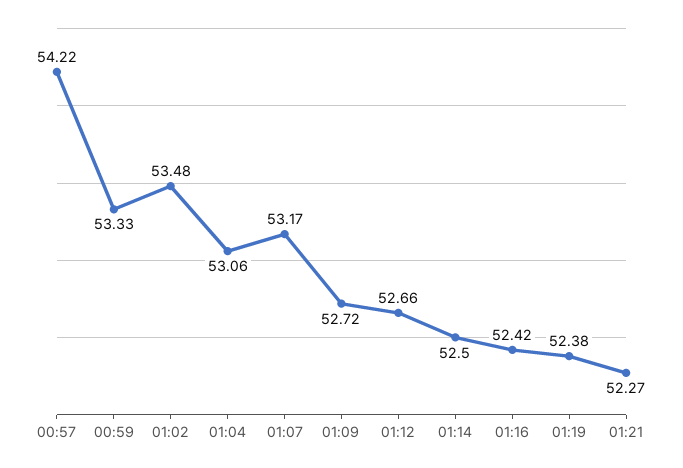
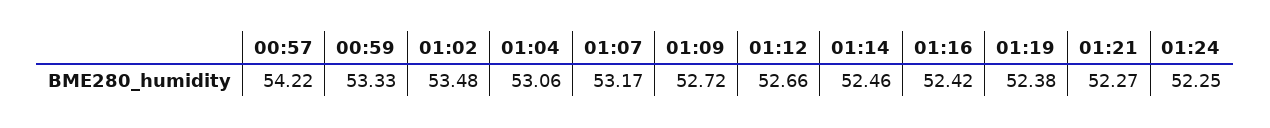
01:14: 52.5 -> 52.46
01:24: none -> 52.25

